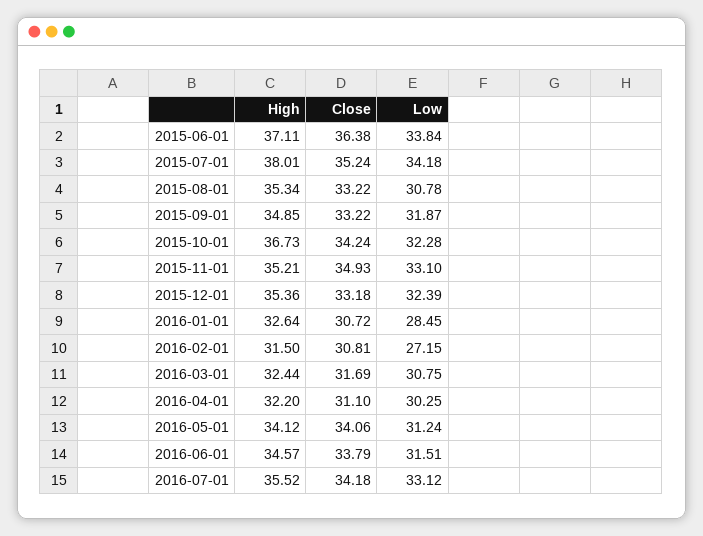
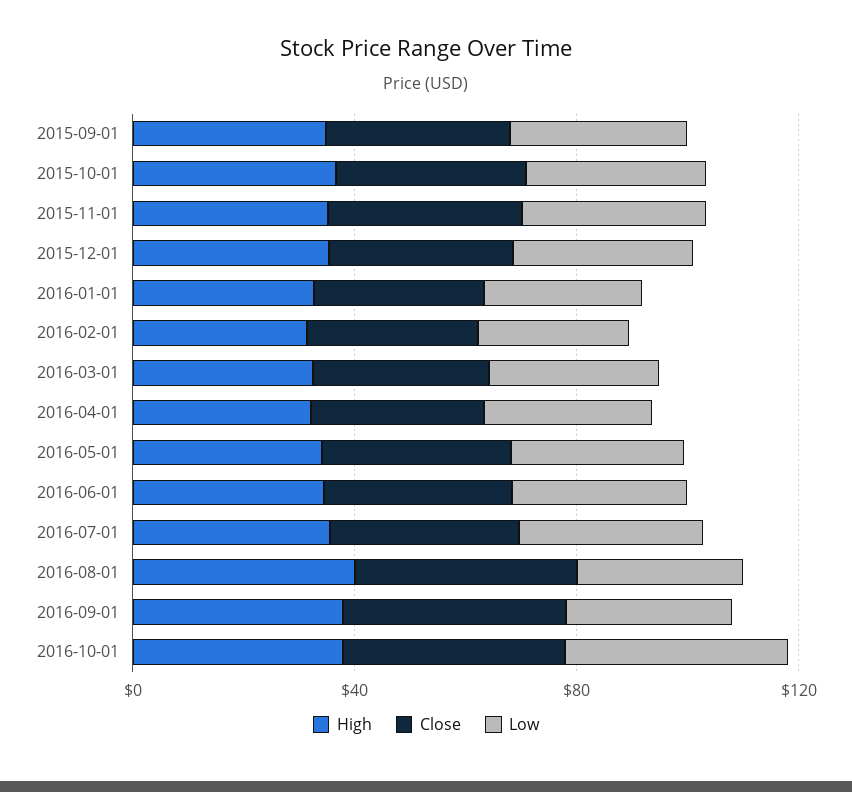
High, 2015-06-01: 37.11 -> none
Close, 2015-06-01: 36.38 -> none
Low, 2015-06-01: 33.84 -> none
High, 2015-07-01: 38.01 -> none
Close, 2015-07-01: 35.24 -> none
Low, 2015-07-01: 34.18 -> none
High, 2015-08-01: 35.34 -> none
Close, 2015-08-01: 33.22 -> none
Low, 2015-08-01: 30.78 -> none
High, 2016-08-01: none -> 40
Close, 2016-08-01: none -> 40
Low, 2016-08-01: none -> 30
High, 2016-09-01: none -> 40
Close, 2016-09-01: none -> 40
Low, 2016-09-01: none -> 30
High, 2016-10-01: none -> 40
Close, 2016-10-01: none -> 40
Low, 2016-10-01: none -> 40

